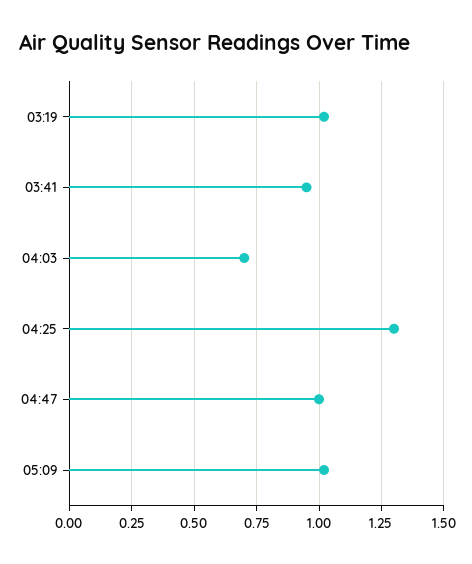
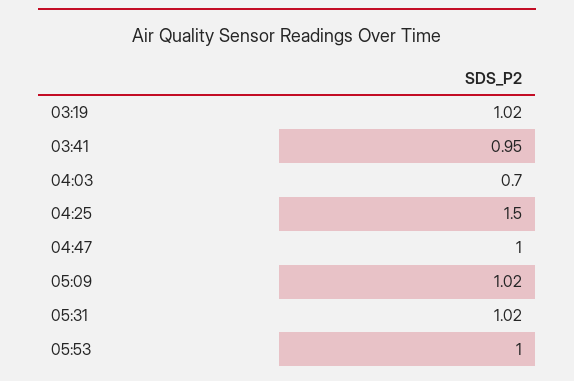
04:25: 1.3 -> 1.5
05:31: none -> 1.02
05:53: none -> 1

